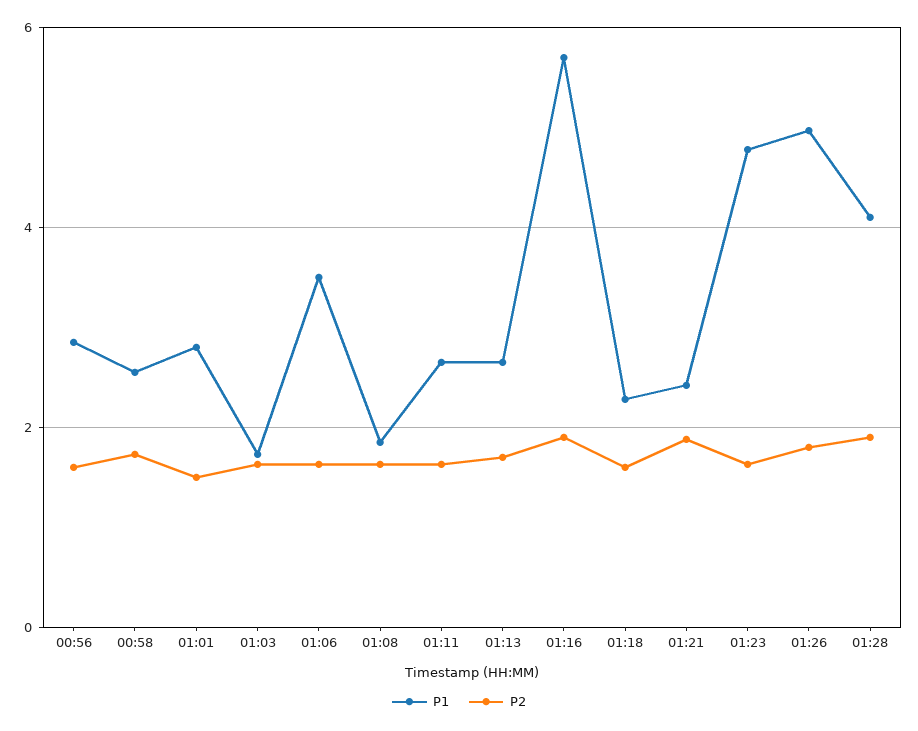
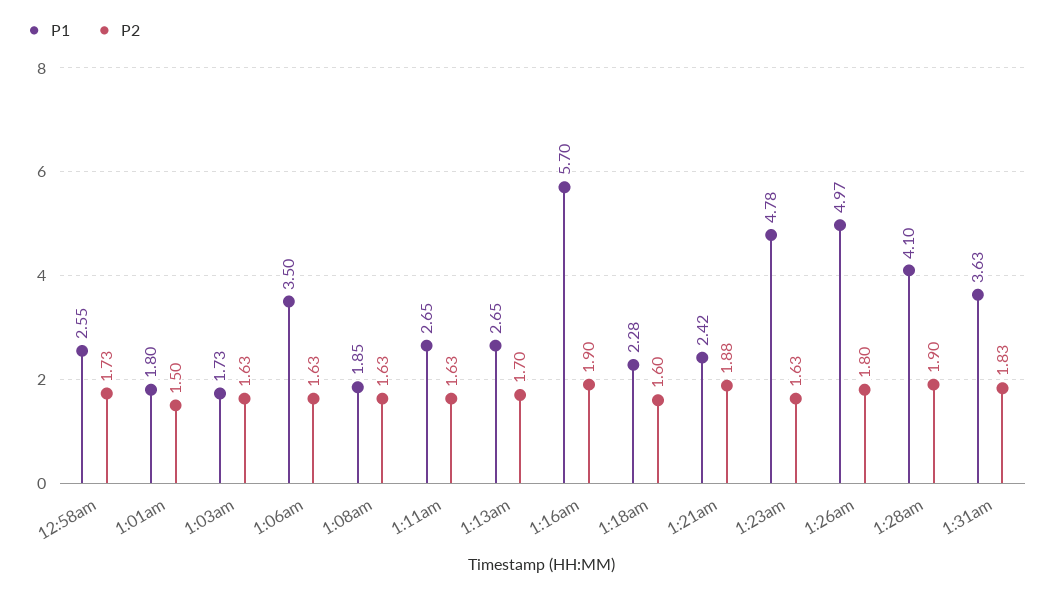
P1, 00:56: 2.8 -> none
P2, 00:56: 1.6 -> none
P1, 01:01: 2.8 -> 1.8
P1, 1:31am: none -> 3.63
P2, 1:31am: none -> 1.83

